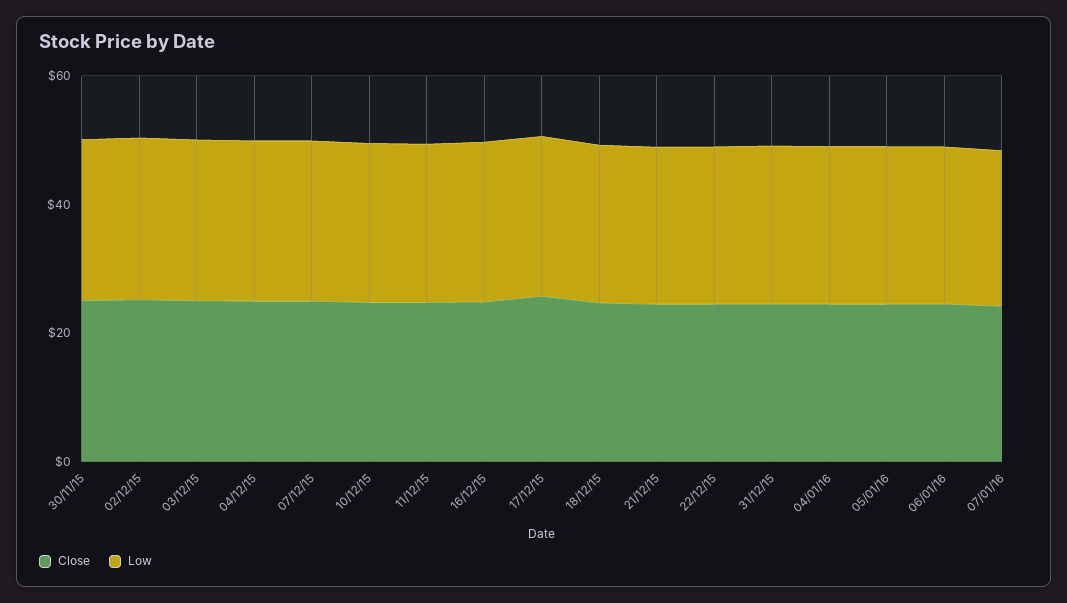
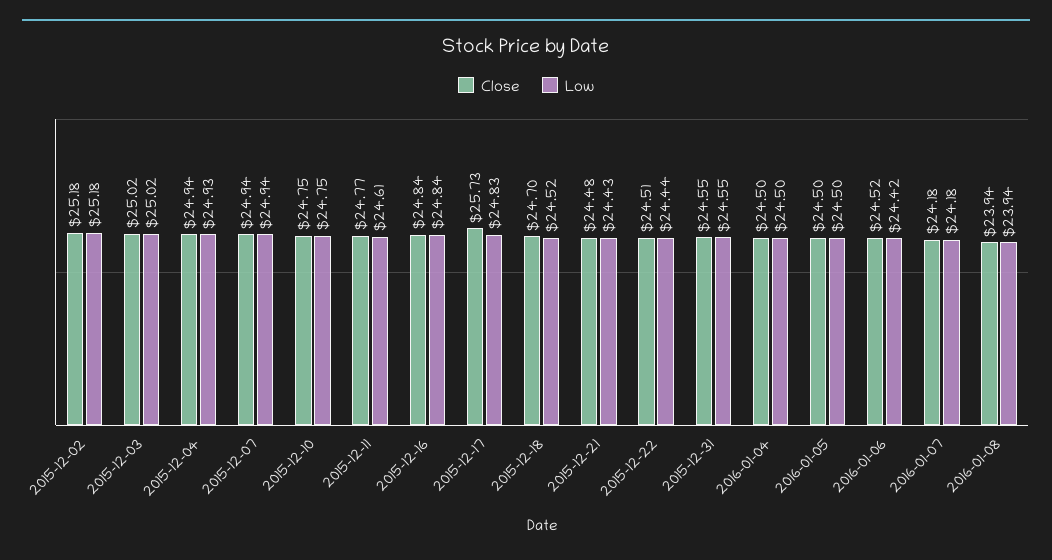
Close, 30/11/15: 25 -> none
Low, 30/11/15: 25 -> none
Close, 2016-01-08: none -> 23.94
Low, 2016-01-08: none -> 23.94

